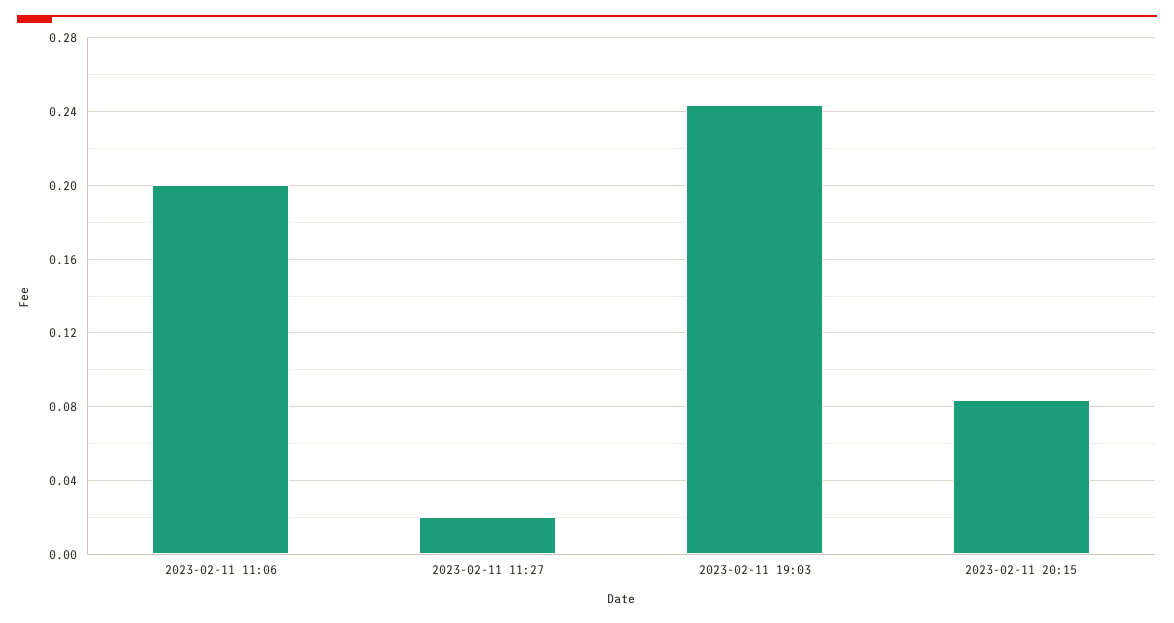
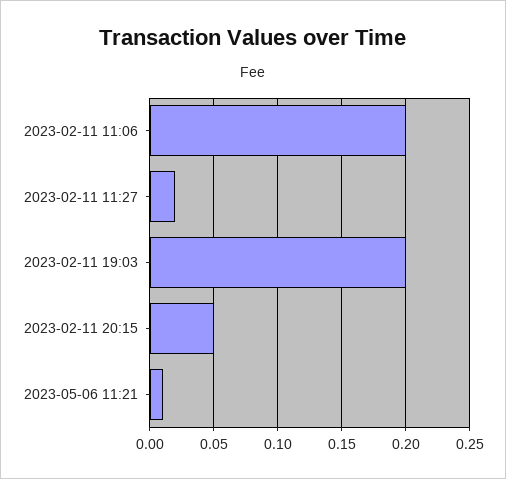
2023-02-11 19:03: 0.245 -> 0.2
2023-02-11 20:15: 0.085 -> 0.05
2023-05-06 11:21: none -> 0.01

